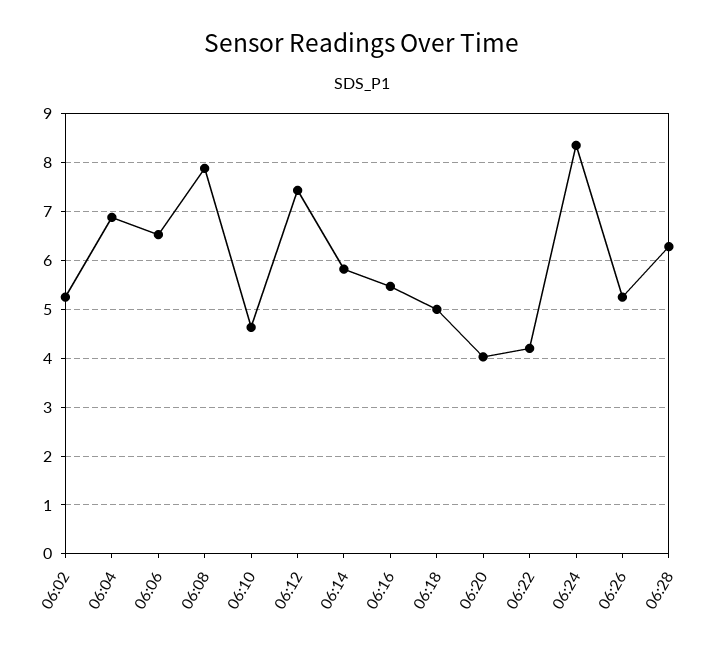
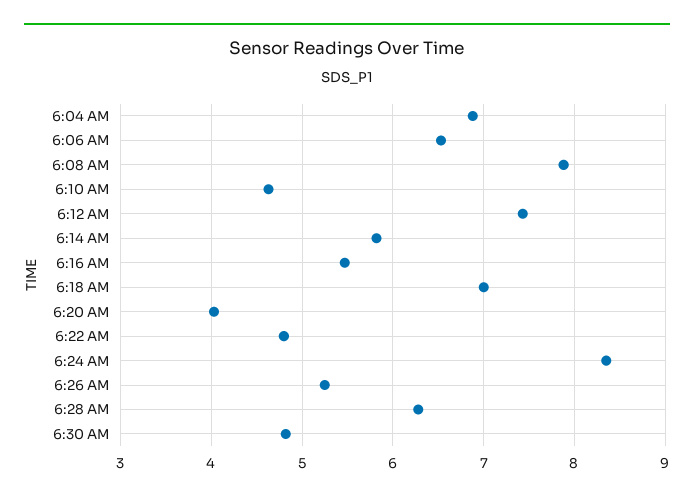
06:02: 5.2 -> none
06:18: 5 -> 7
06:22: 4.2 -> 4.8
6:30 AM: none -> 4.8

